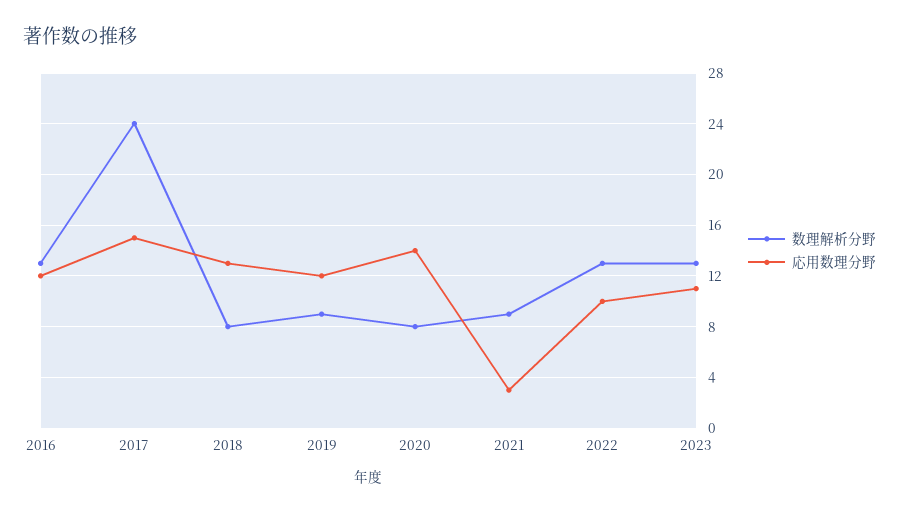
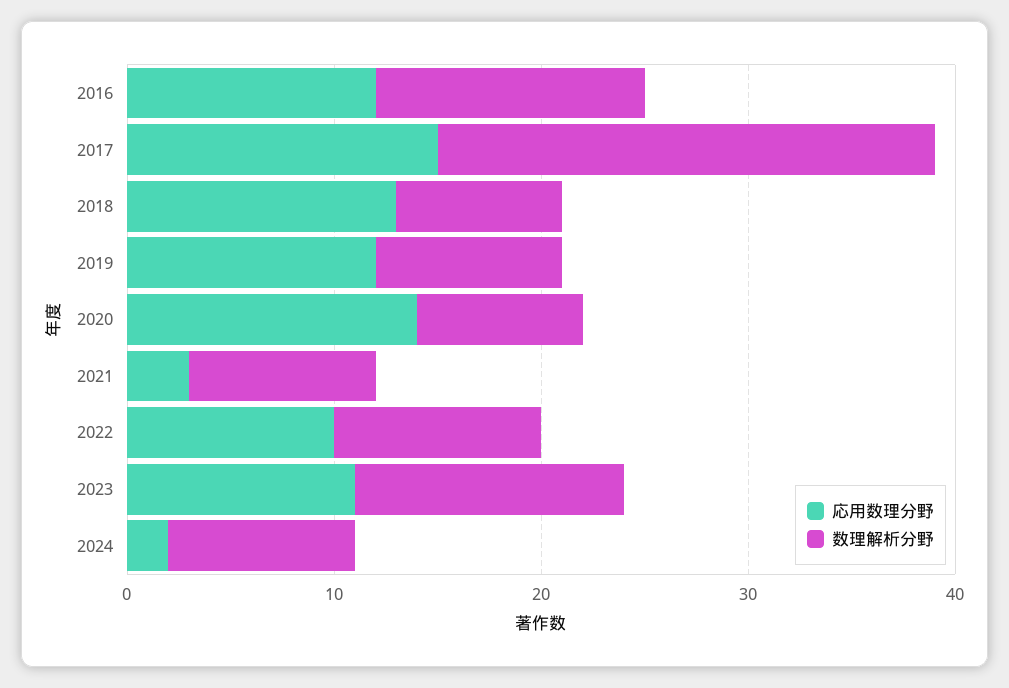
数理解析分野, 2022: 13 -> 10
応用数理分野, 2024: none -> 2
数理解析分野, 2024: none -> 9

